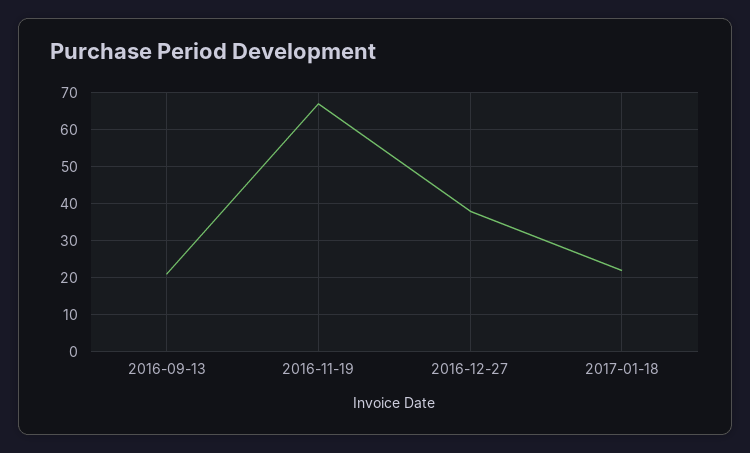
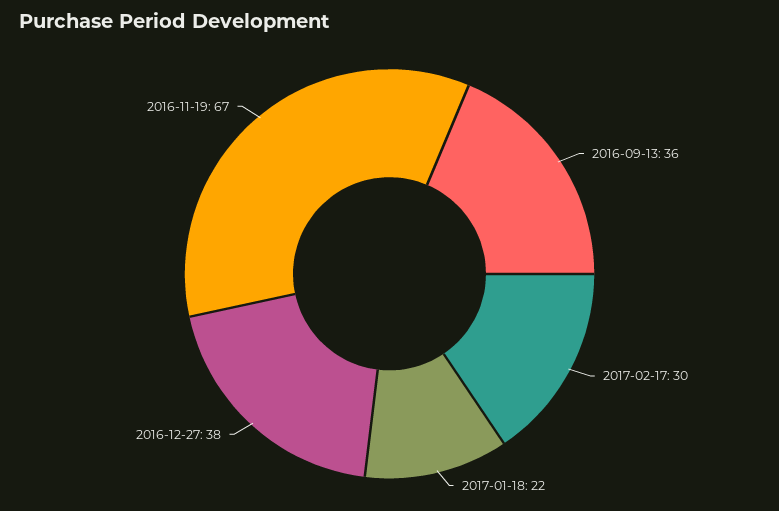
2016-09-13: 20 -> 36
2017-02-17: none -> 30

